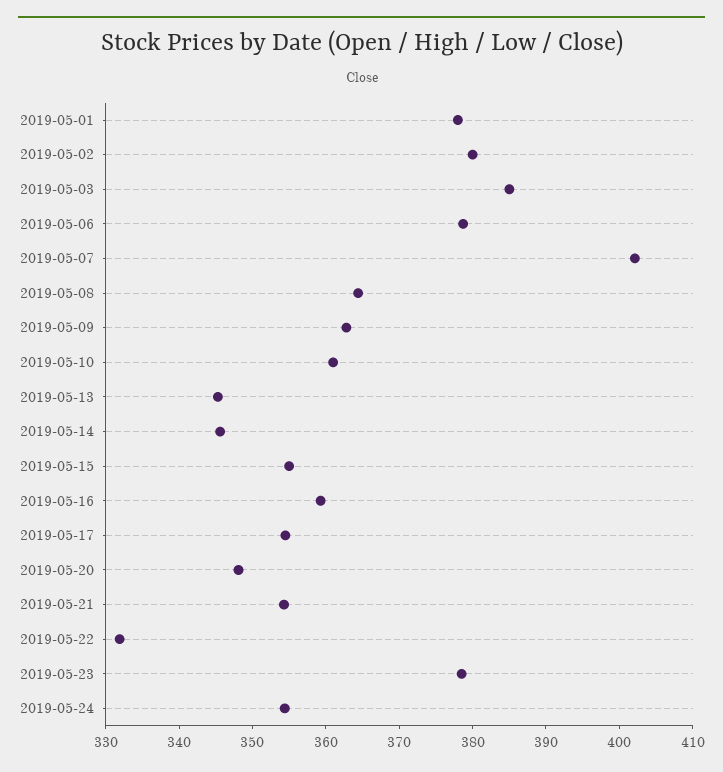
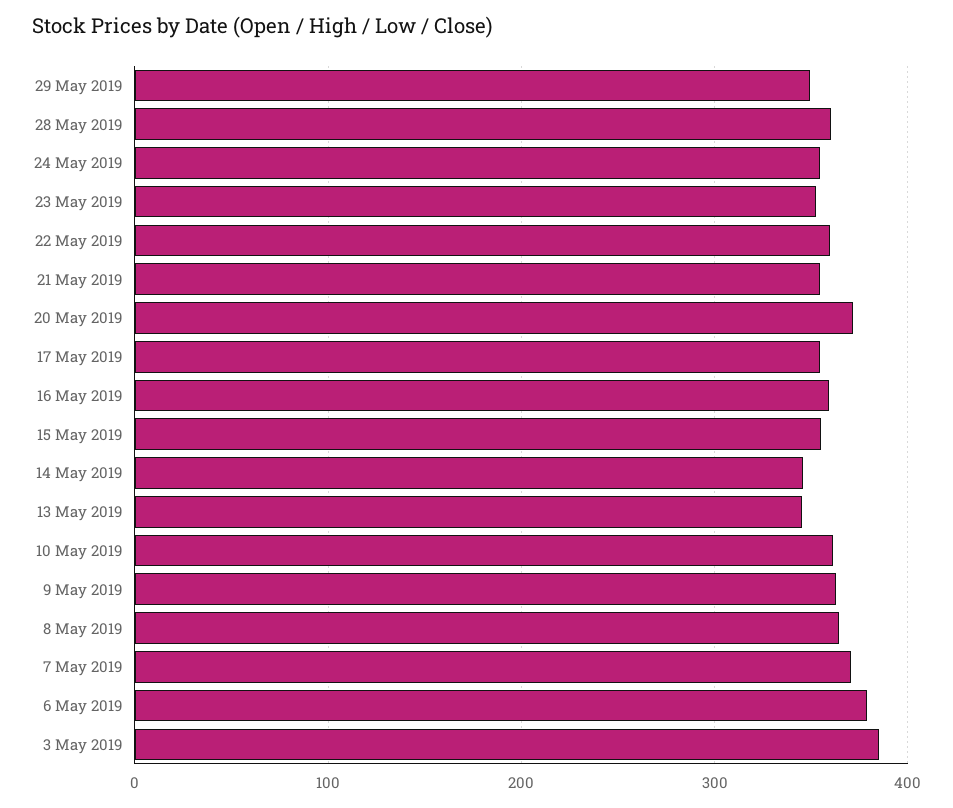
2019-05-01: 378 -> none
2019-05-02: 380 -> none
2019-05-07: 402 -> 370
2019-05-20: 348 -> 370
2019-05-22: 332 -> 360
2019-05-23: 378 -> 350
29 May 2019: none -> 350
28 May 2019: none -> 360

